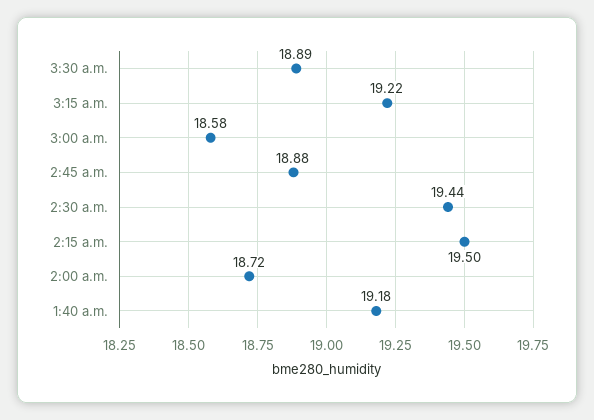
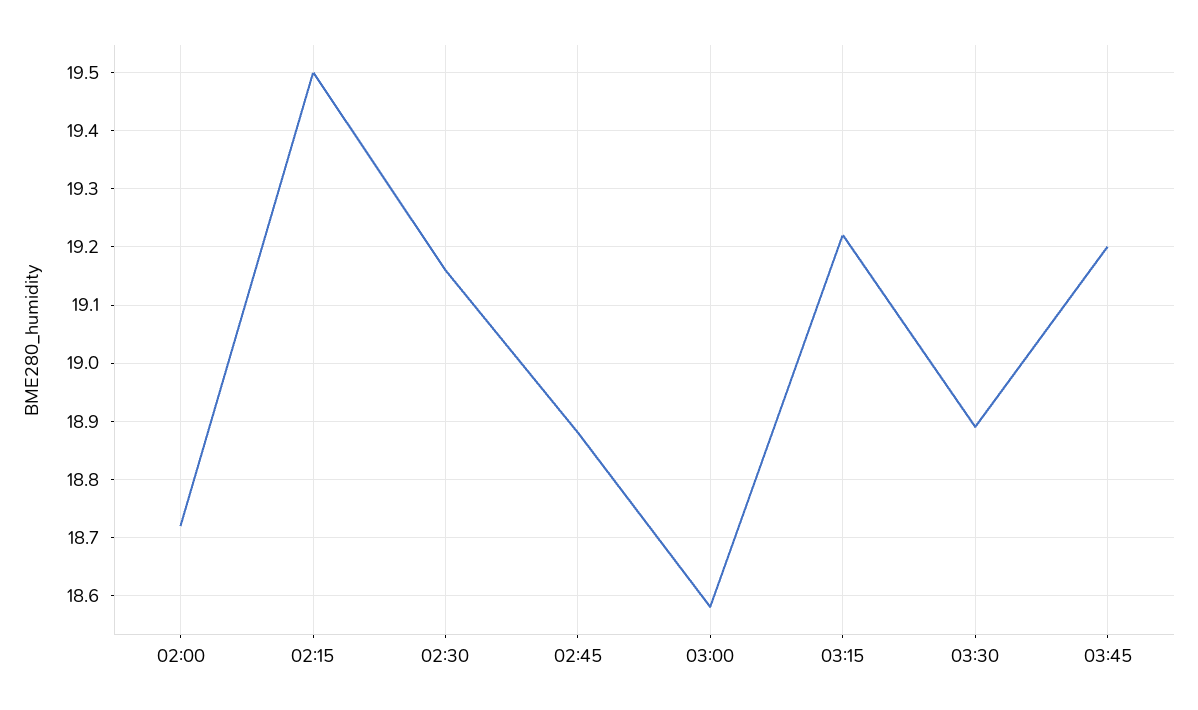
2:30 a.m.: 19.44 -> 19.15
1:40 a.m.: 19.18 -> none
03:45: none -> 19.2

